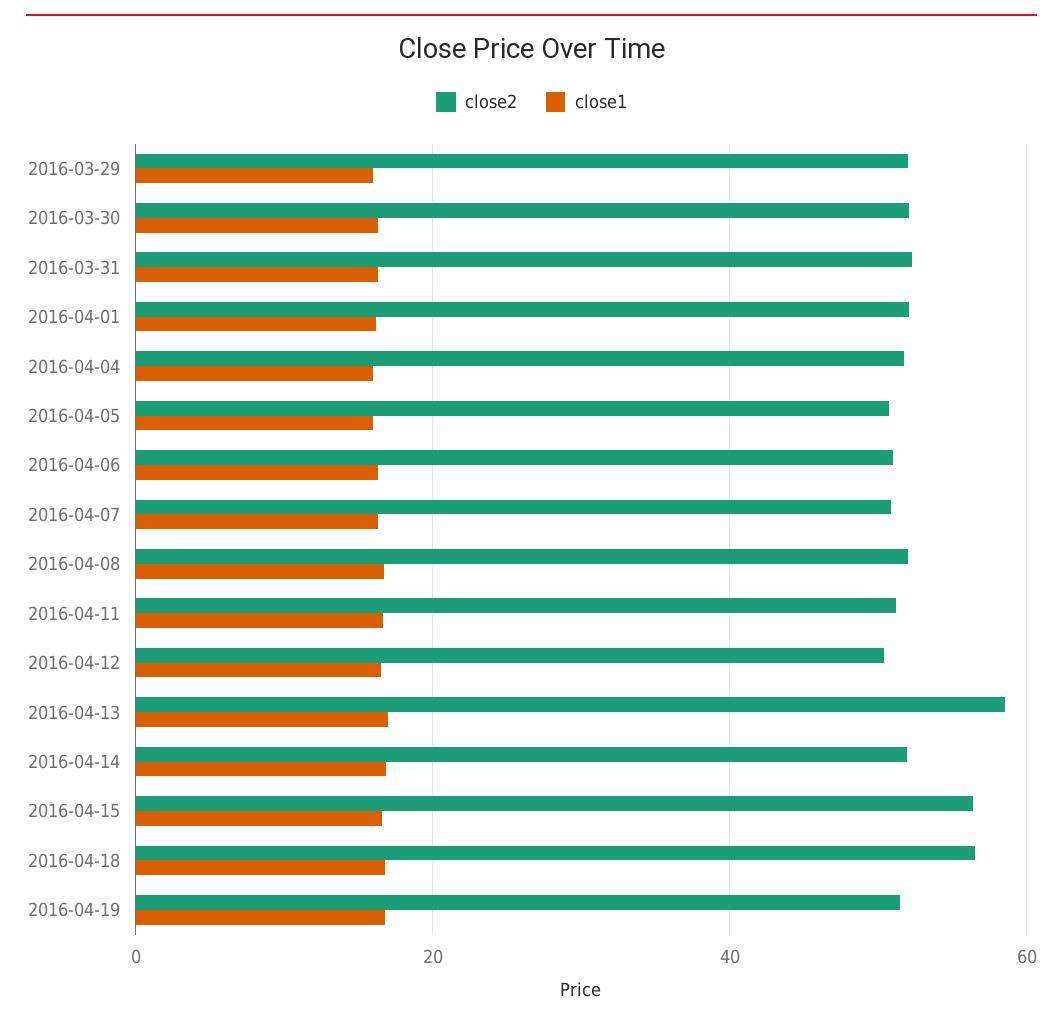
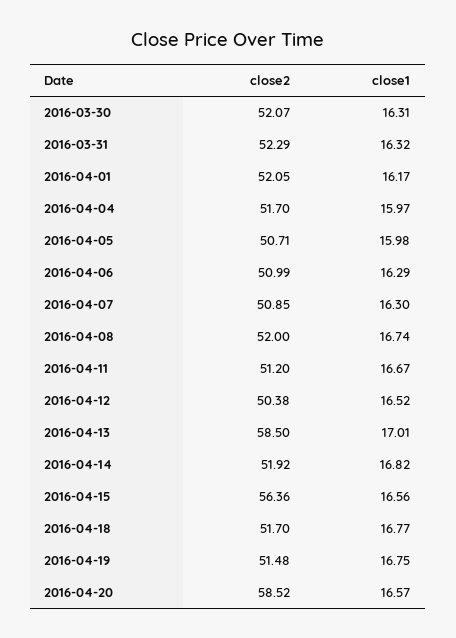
close2, 2016-03-29: 52 -> none
close1, 2016-03-29: 16 -> none
close2, 2016-04-18: 56 -> 51.7
close2, 2016-04-20: none -> 58.52
close1, 2016-04-20: none -> 16.57

